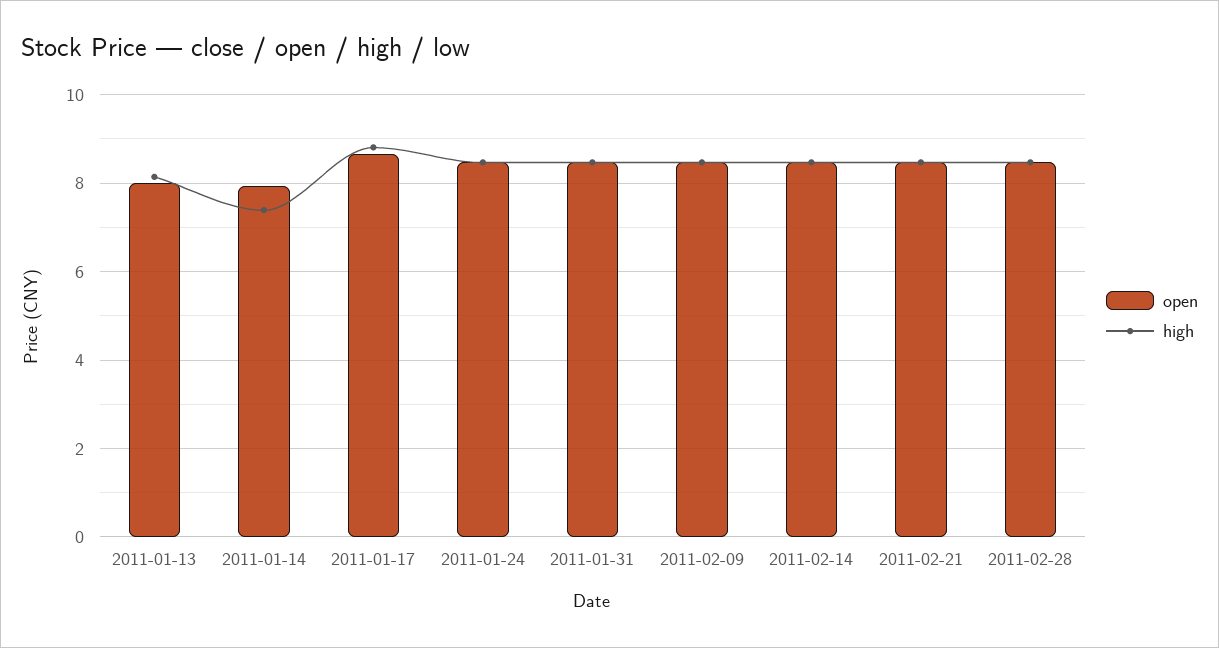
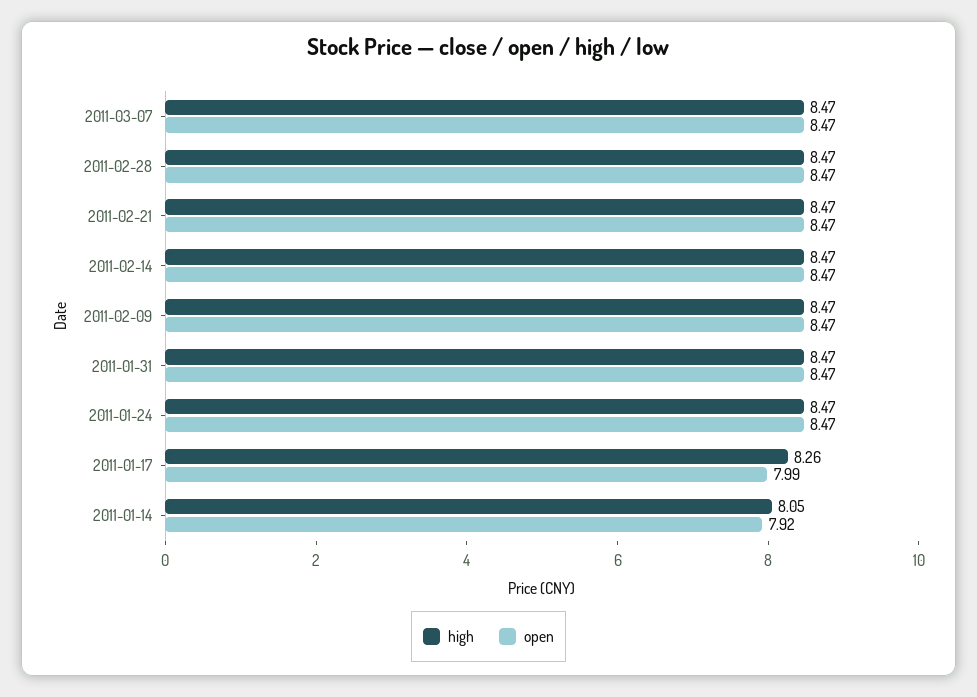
open, 2011-01-13: 8 -> none
high, 2011-01-13: 8.2 -> none
high, 2011-01-14: 7.4 -> 8.05
open, 2011-01-17: 8.6 -> 7.99
high, 2011-01-17: 8.8 -> 8.26
high, 2011-03-07: none -> 8.47
open, 2011-03-07: none -> 8.47

